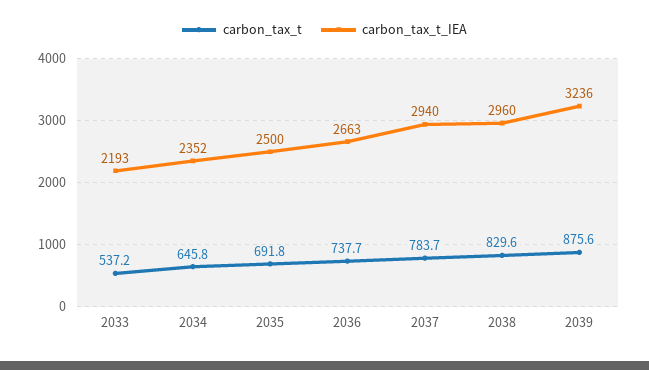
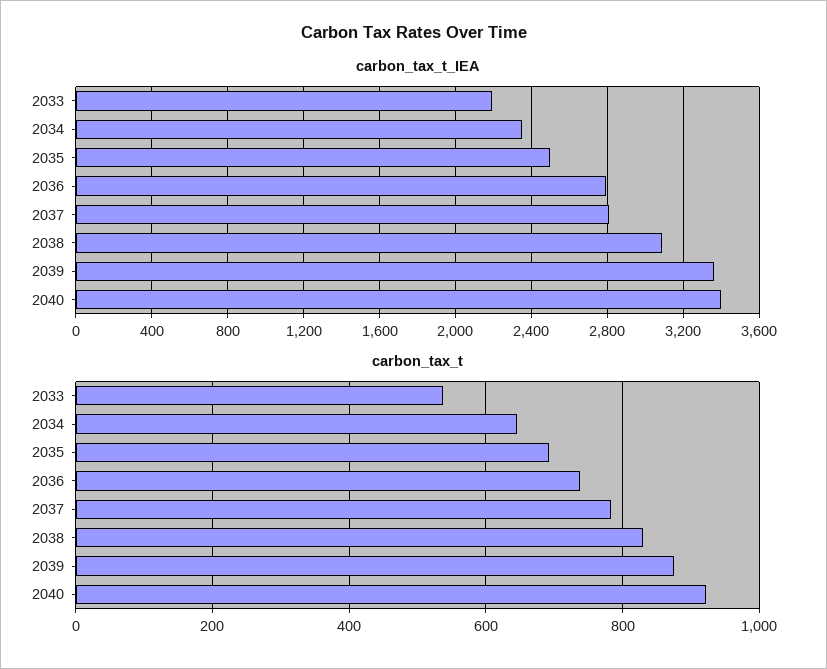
carbon_tax_t_IEA, 2036: 2663 -> 2800
carbon_tax_t_IEA, 2037: 2940 -> 2800
carbon_tax_t_IEA, 2038: 2960 -> 3100
carbon_tax_t_IEA, 2039: 3236 -> 3350
carbon_tax_t_IEA, 2040: none -> 3400
carbon_tax_t, 2040: none -> 920

